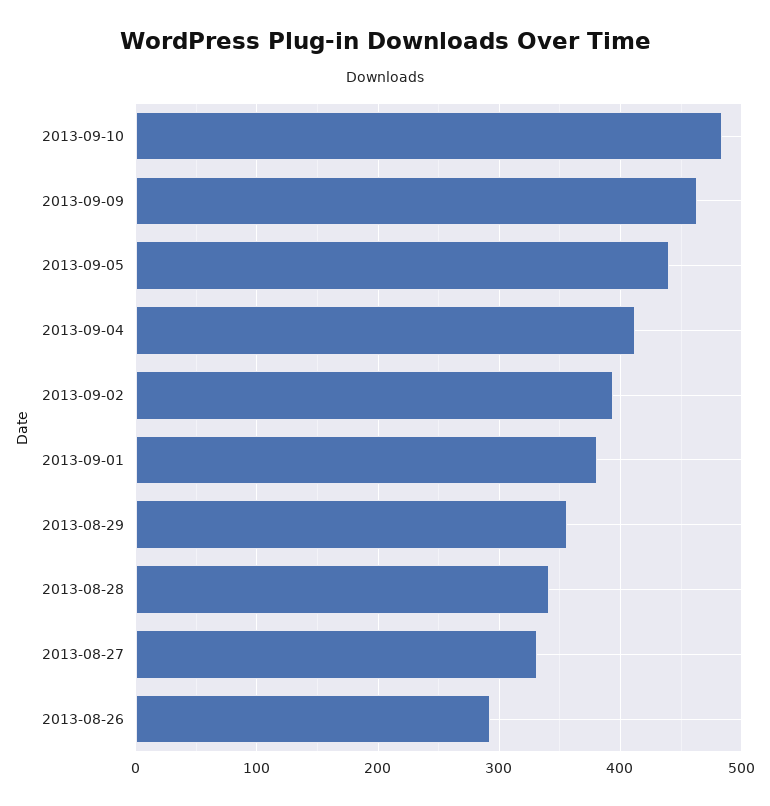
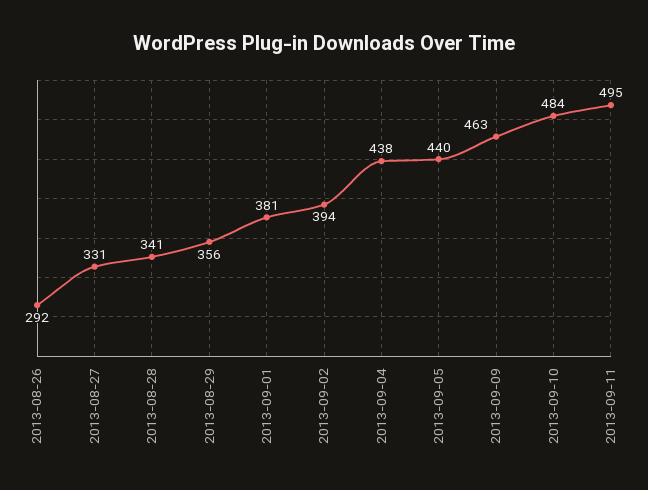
2013-09-04: 410 -> 438
2013-09-11: none -> 495

